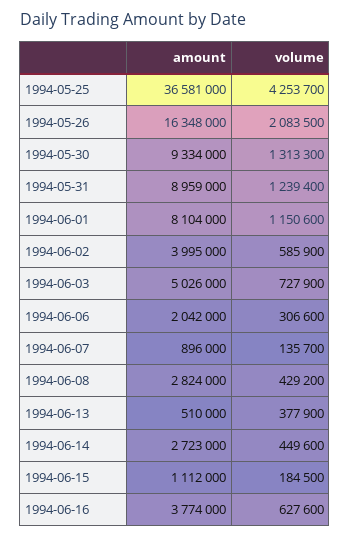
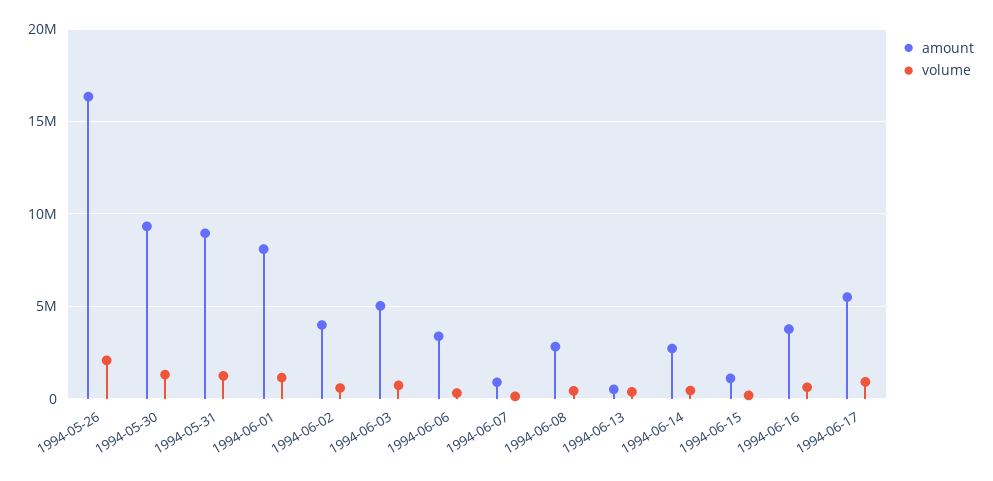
amount, 1994-05-25: 36581000 -> none
volume, 1994-05-25: 4253700 -> none
amount, 1994-06-06: 2042000 -> 3500000
amount, 1994-06-17: none -> 5500000
volume, 1994-06-17: none -> 1000000

